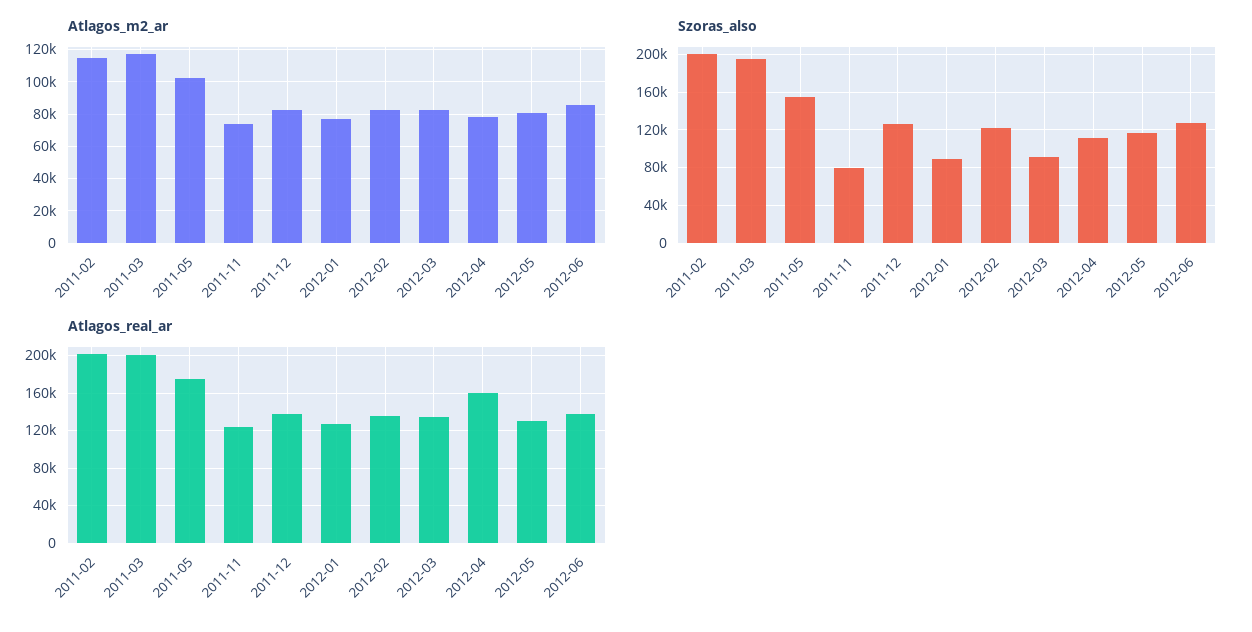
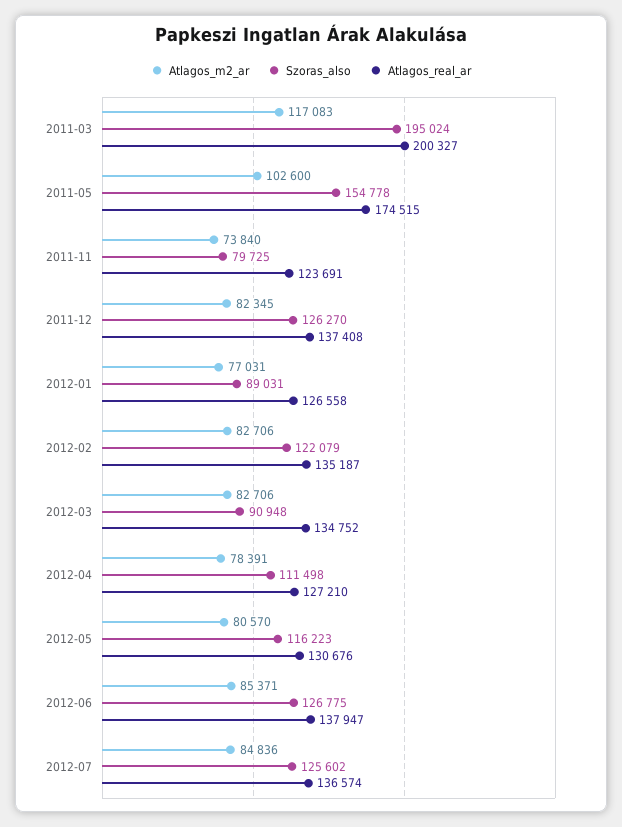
Atlagos_m2_ar, 2011-02: 115000 -> none
Szoras_also, 2011-02: 200000 -> none
Atlagos_real_ar, 2011-02: 200000 -> none
Atlagos_real_ar, 2012-04: 160000 -> 127210
Atlagos_m2_ar, 2012-07: none -> 84836
Szoras_also, 2012-07: none -> 125602
Atlagos_real_ar, 2012-07: none -> 136574

